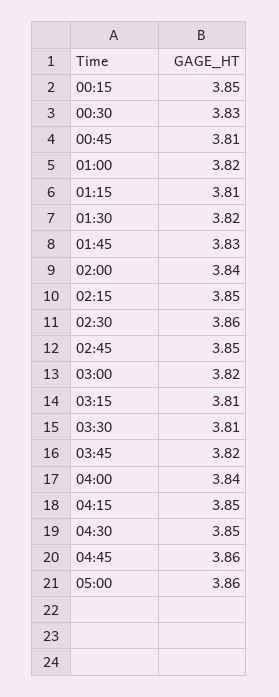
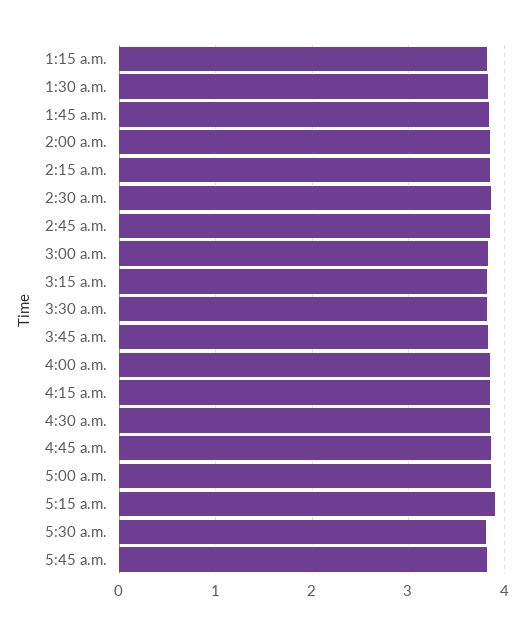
00:15: 3.85 -> none
00:30: 3.83 -> none
00:45: 3.81 -> none
01:00: 3.82 -> none
5:15 a.m.: none -> 3.9
5:30 a.m.: none -> 3.8
5:45 a.m.: none -> 3.8

